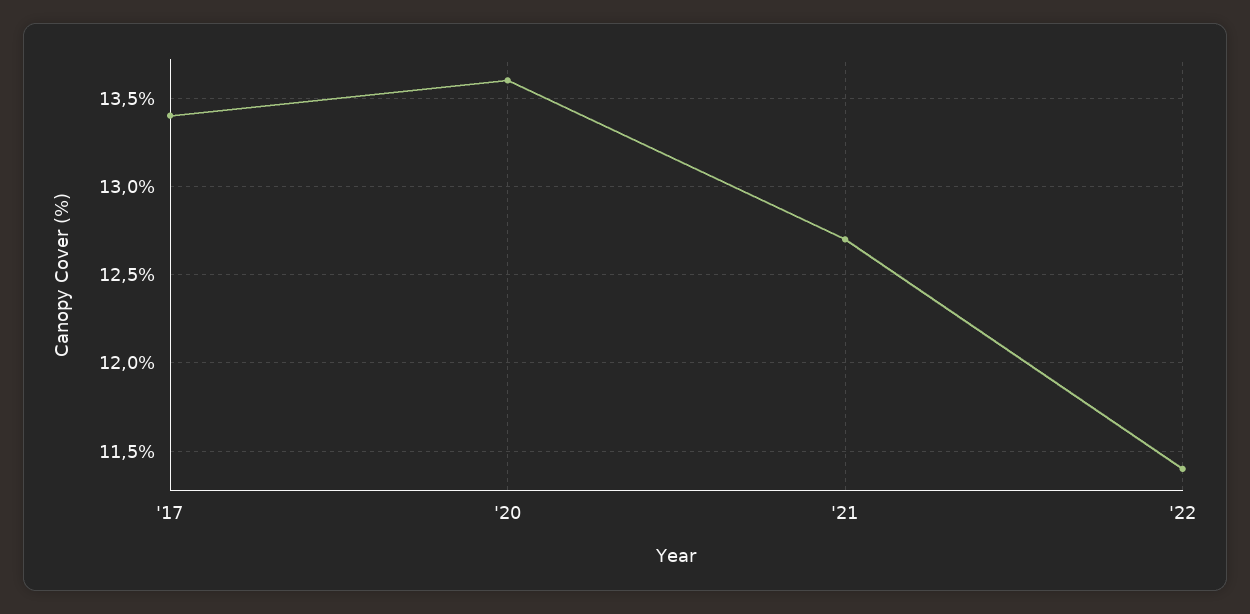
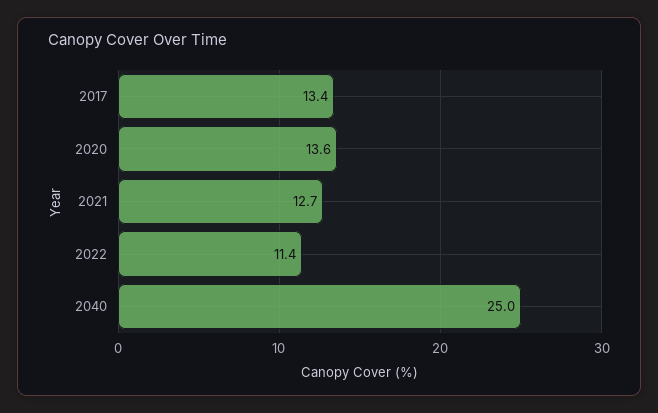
2040: none -> 25

